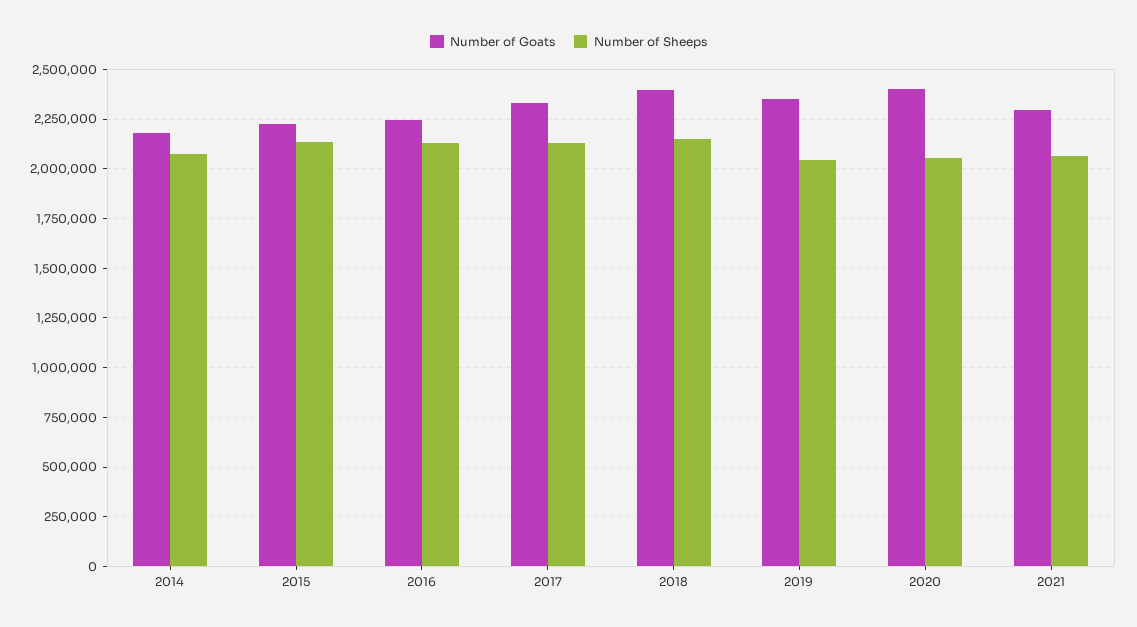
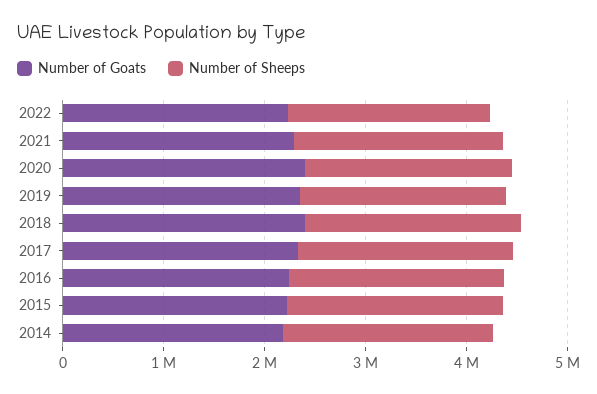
Number of Goats, 2022: none -> 2200000
Number of Sheeps, 2022: none -> 2000000

